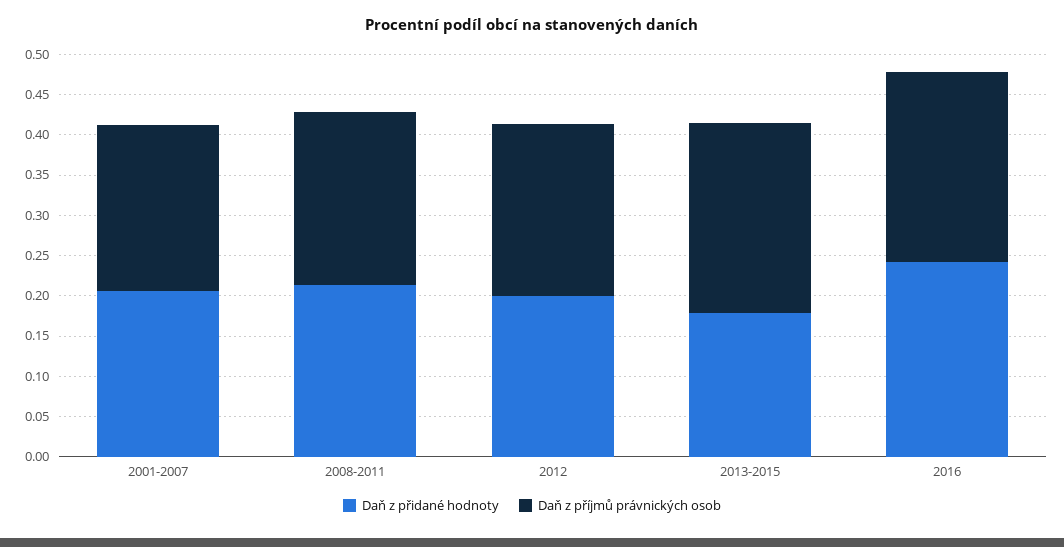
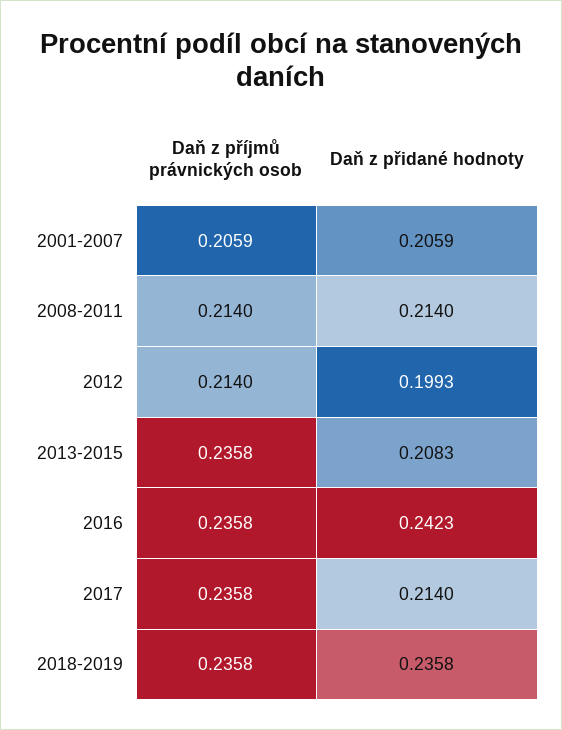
Daň z přidané hodnoty, 2013-2015: 0.18 -> 0.2083
Daň z příjmů právnických osob, 2017: none -> 0.2358
Daň z přidané hodnoty, 2017: none -> 0.214
Daň z příjmů právnických osob, 2018-2019: none -> 0.2358
Daň z přidané hodnoty, 2018-2019: none -> 0.2358

